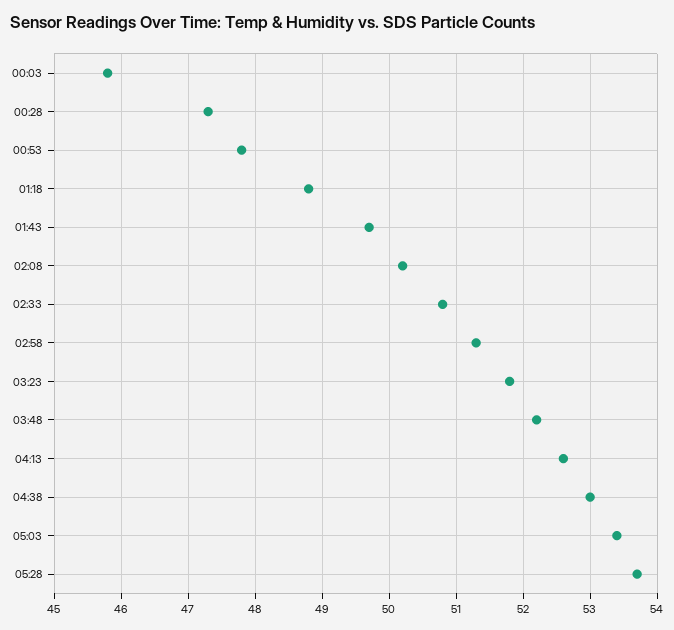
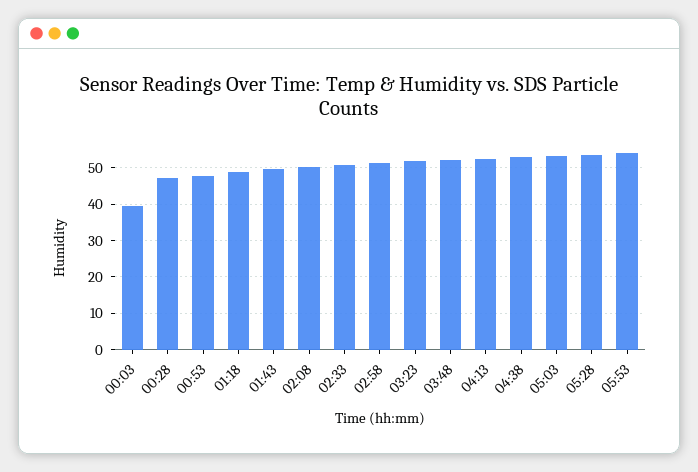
00:03: 45.8 -> 40
05:53: none -> 54

